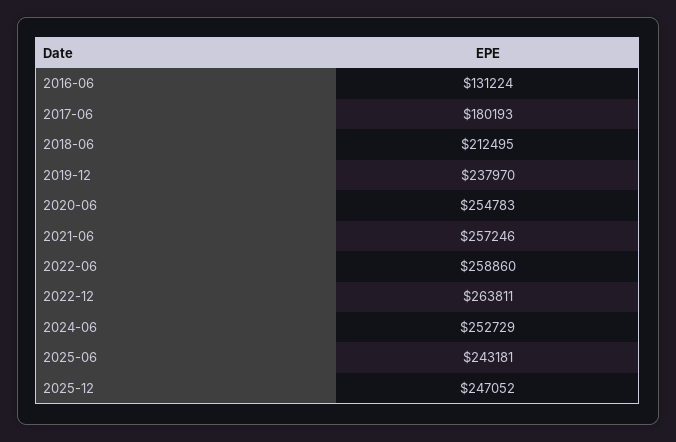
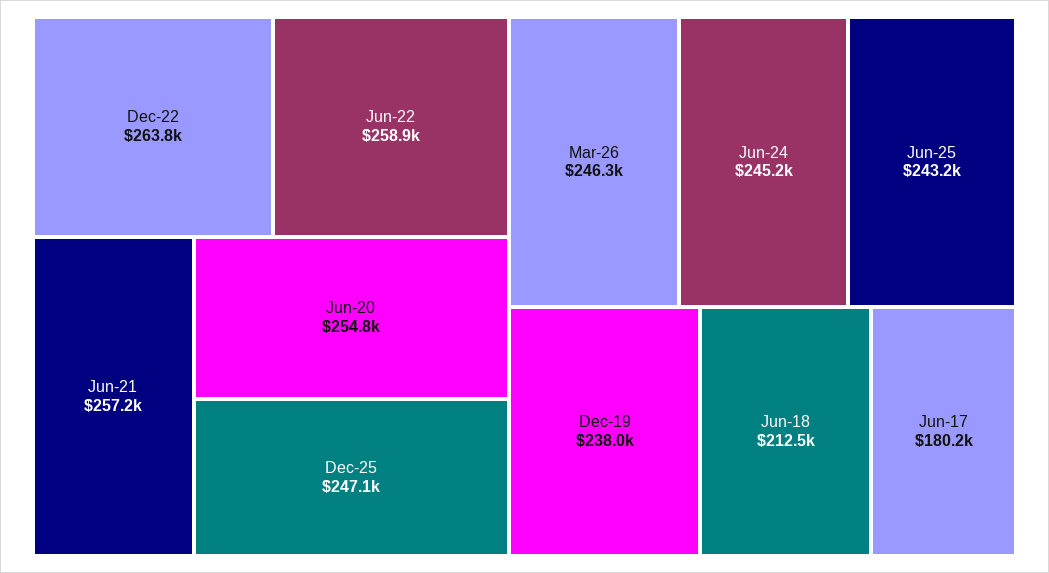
2016-06: 131224 -> none
2024-06: 252729 -> 245200
Mar-26: none -> 246300

